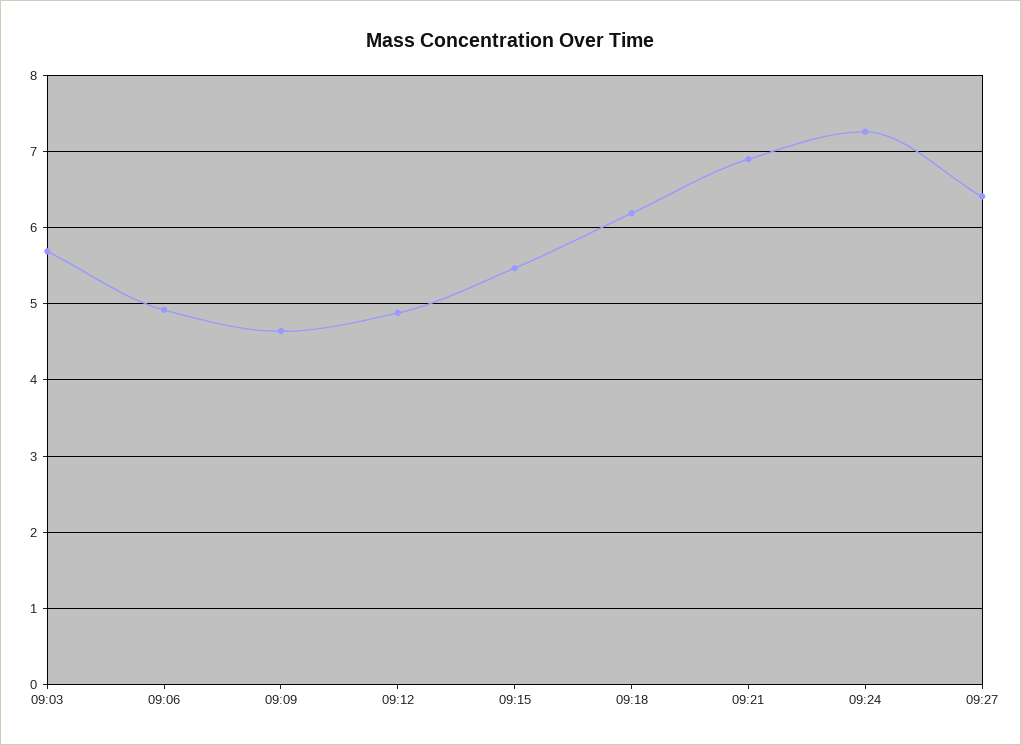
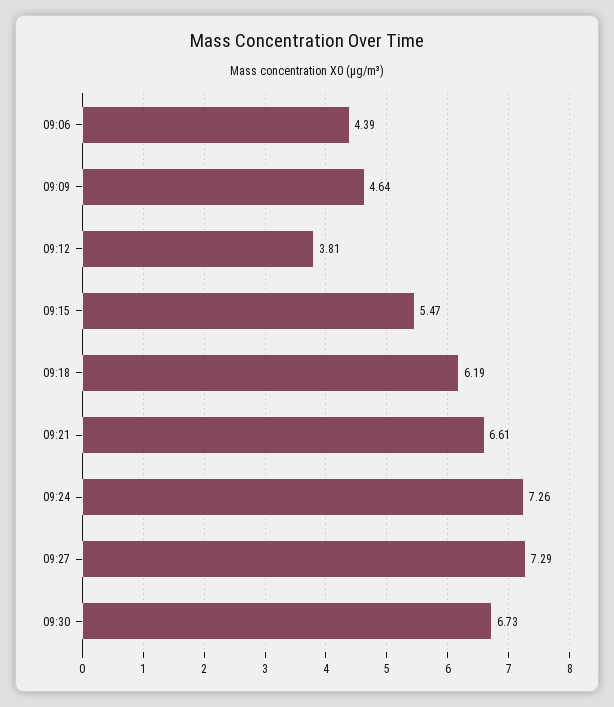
09:03: 5.7 -> none
09:06: 4.9 -> 4.39
09:12: 4.9 -> 3.81
09:21: 6.9 -> 6.61
09:27: 6.4 -> 7.29
09:30: none -> 6.73

